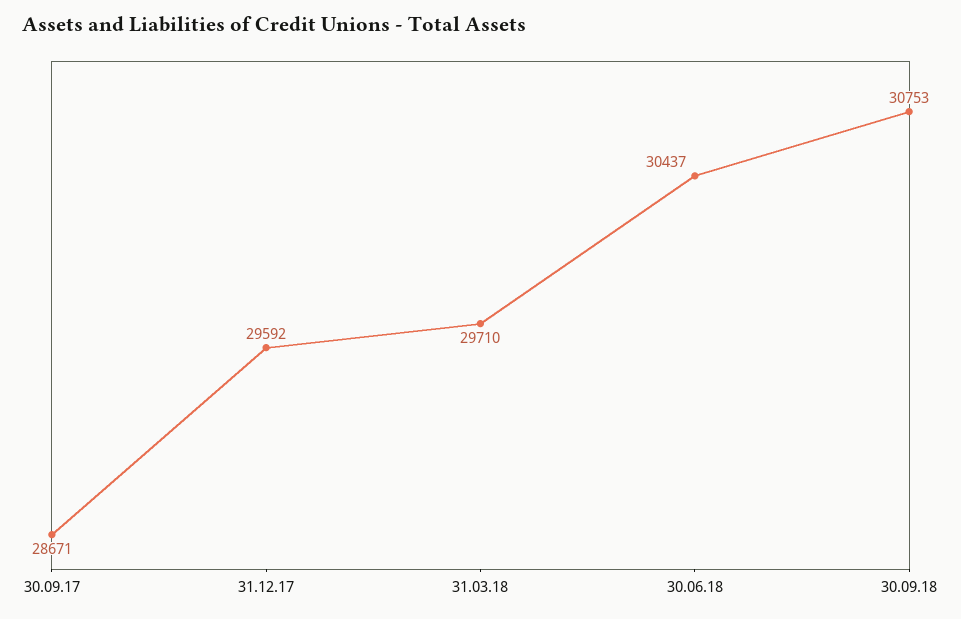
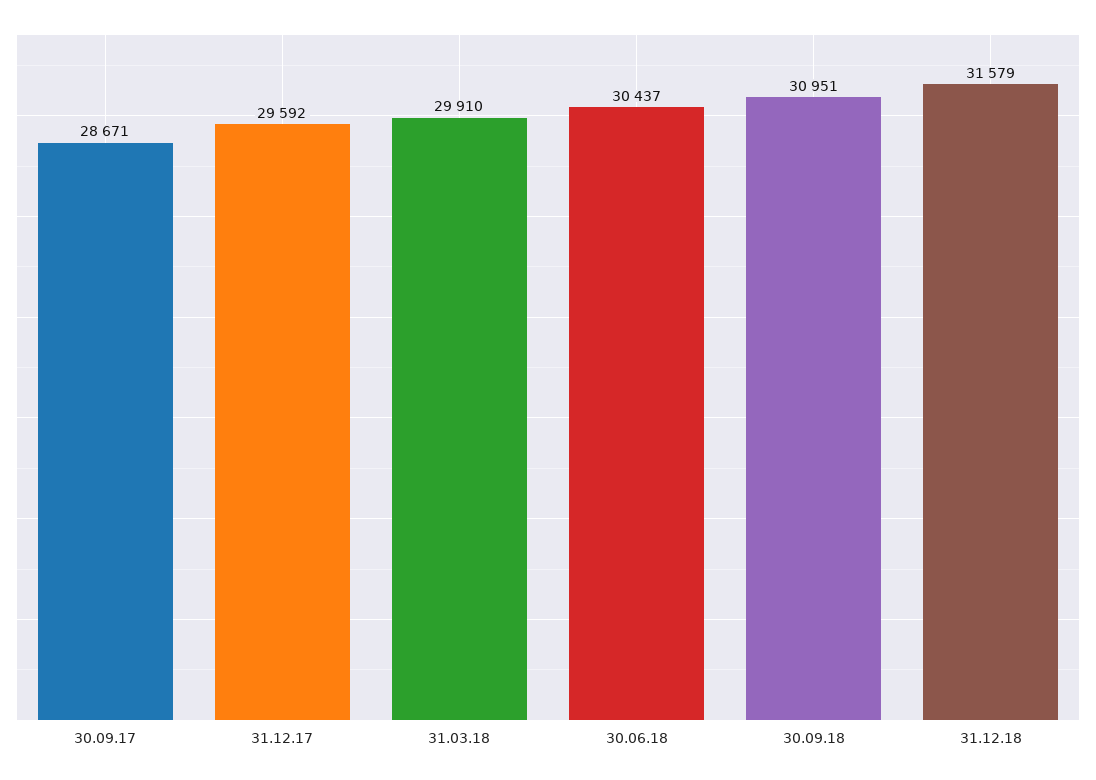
31.03.18: 29710 -> 29910
30.09.18: 30753 -> 30951
31.12.18: none -> 31579

